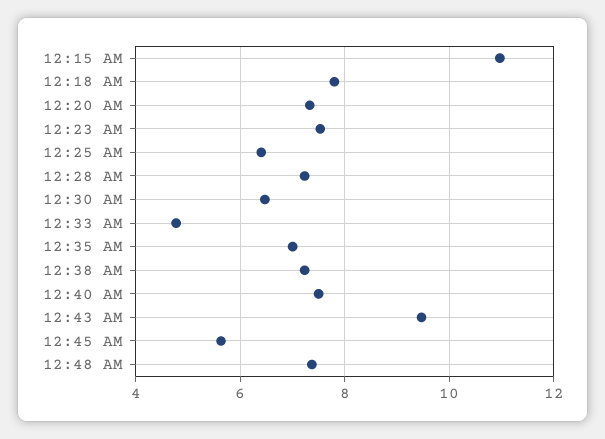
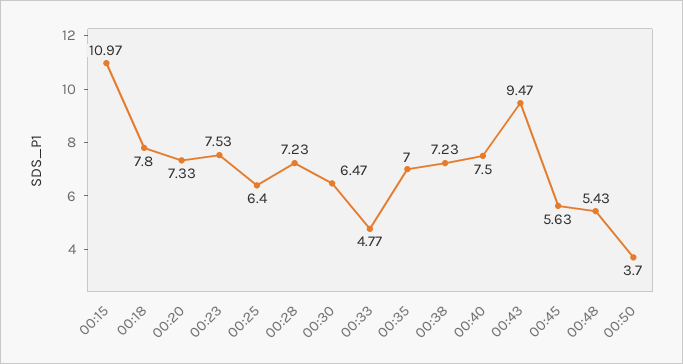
12:48 AM: 7.4 -> 5.43
00:50: none -> 3.7

